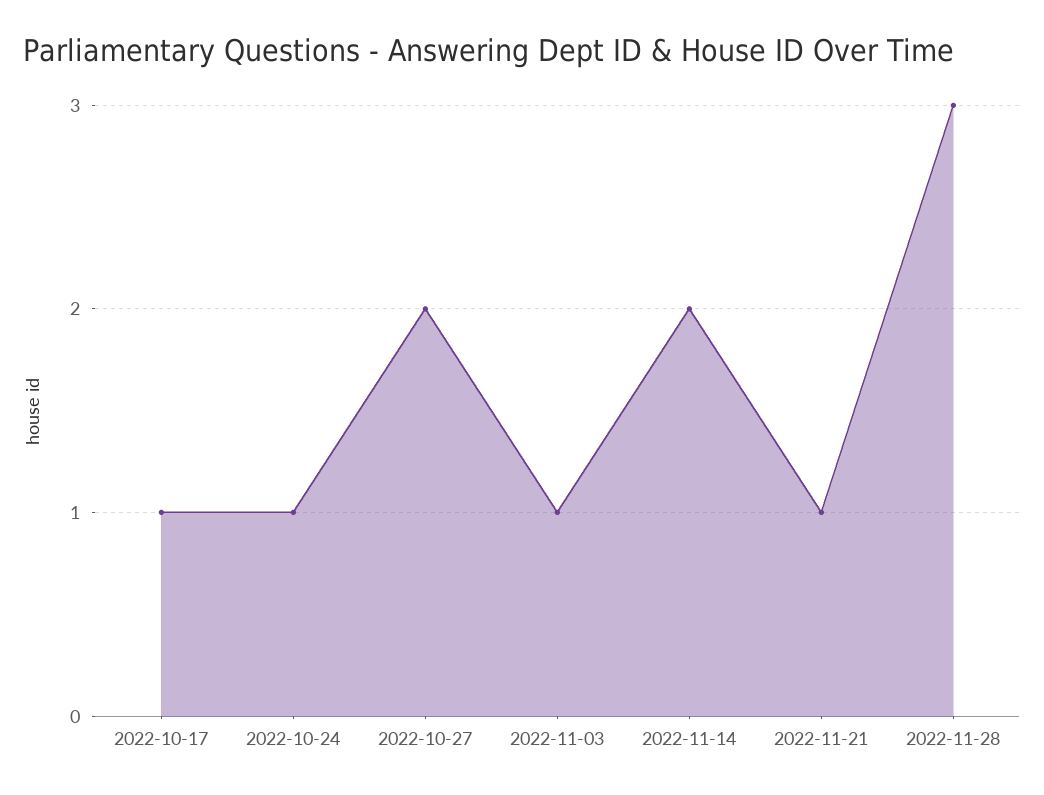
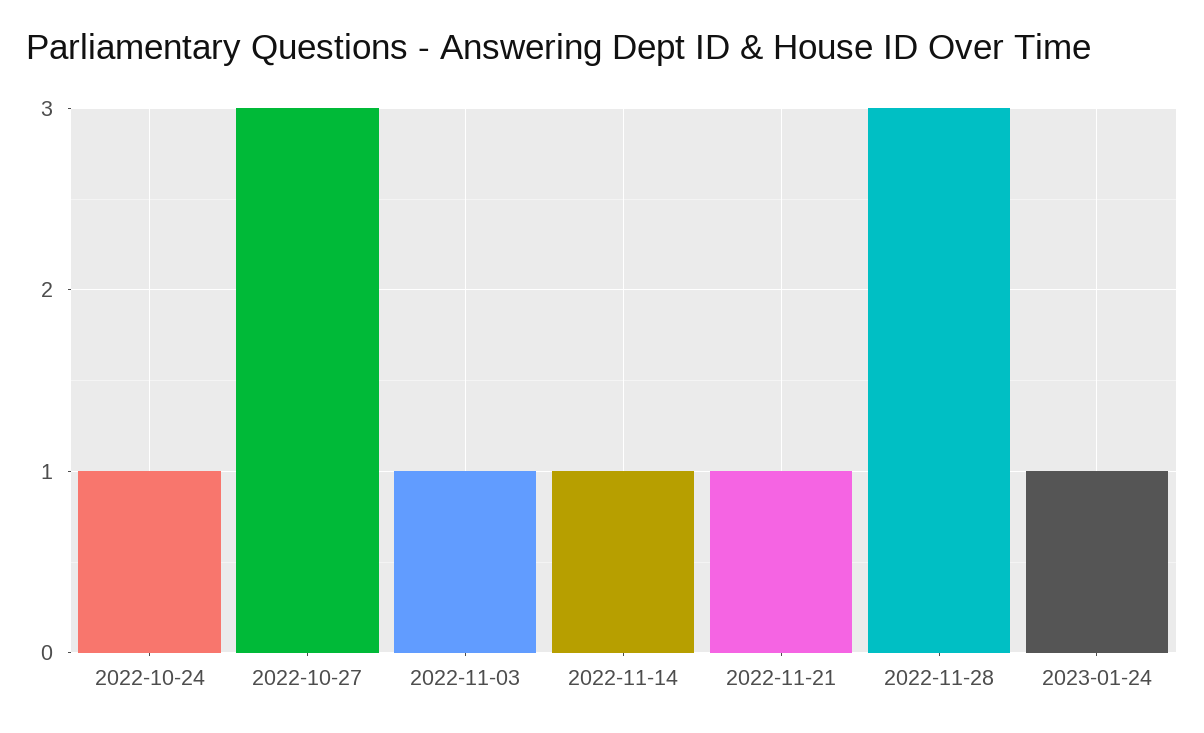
2022-10-17: 1 -> none
2022-10-27: 2 -> 3
2022-11-14: 2 -> 1
2023-01-24: none -> 1

